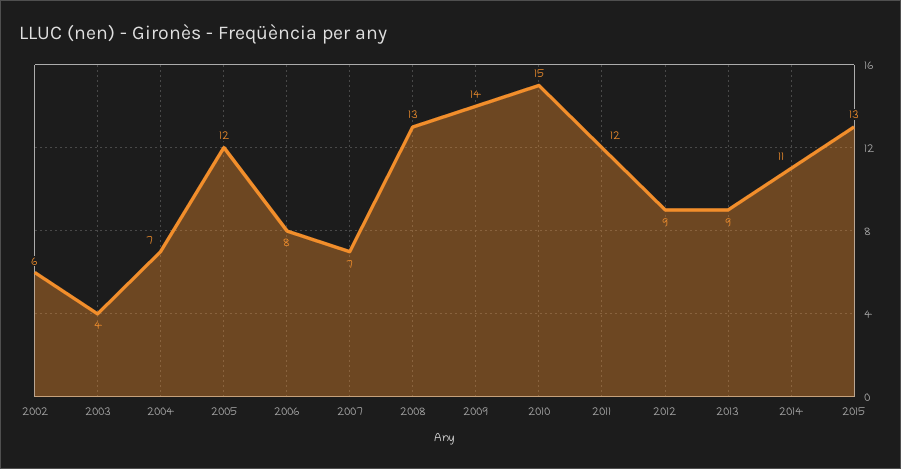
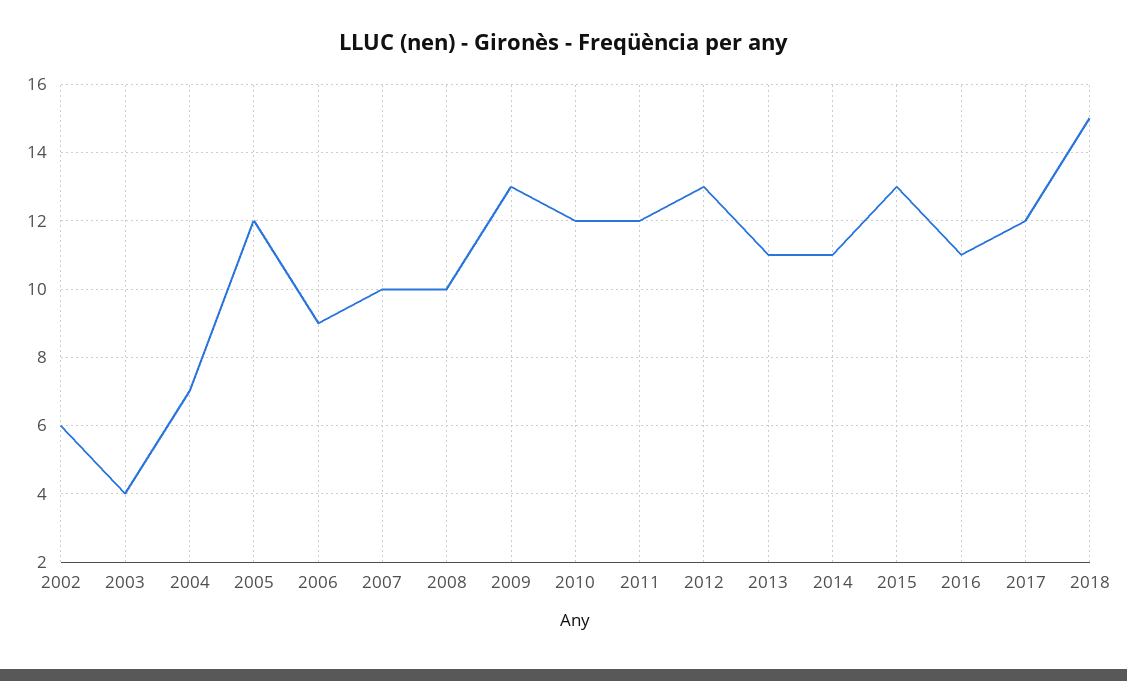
2006: 8 -> 9
2007: 7 -> 10
2008: 13 -> 10
2009: 14 -> 13
2010: 15 -> 12
2012: 9 -> 13
2013: 9 -> 11
2016: none -> 11
2017: none -> 12
2018: none -> 15

